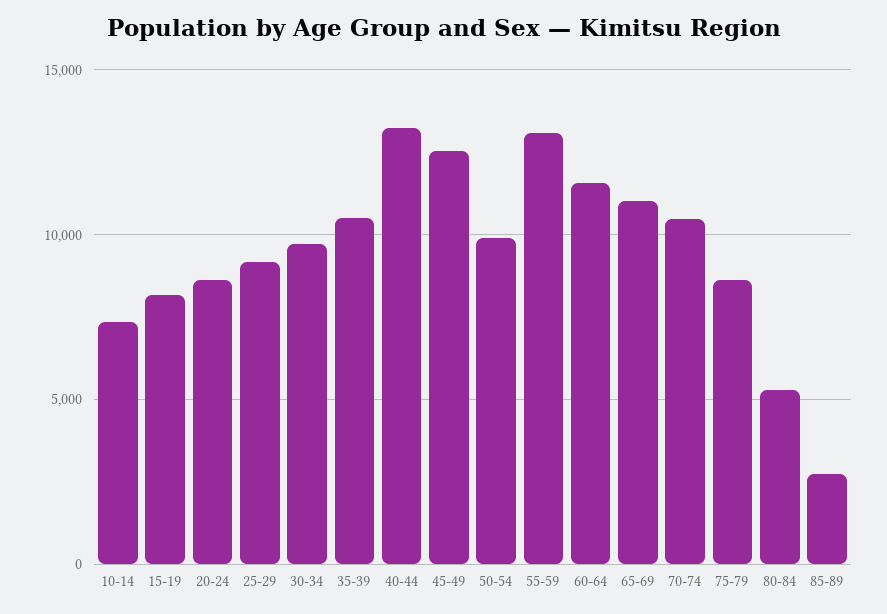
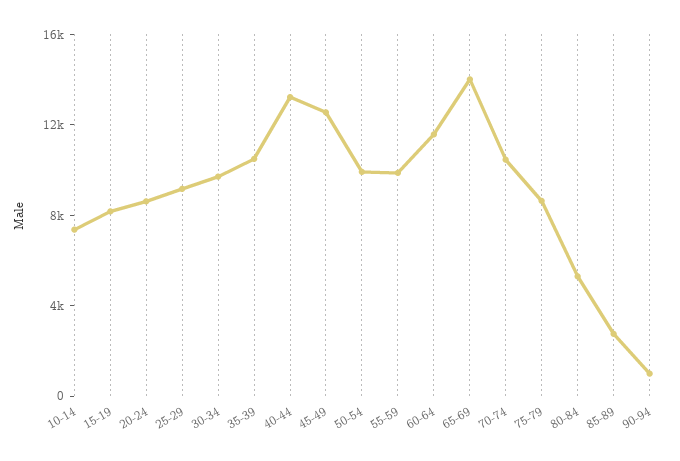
55-59: 13000 -> 10000
65-69: 11000 -> 14000
90-94: none -> 1000

